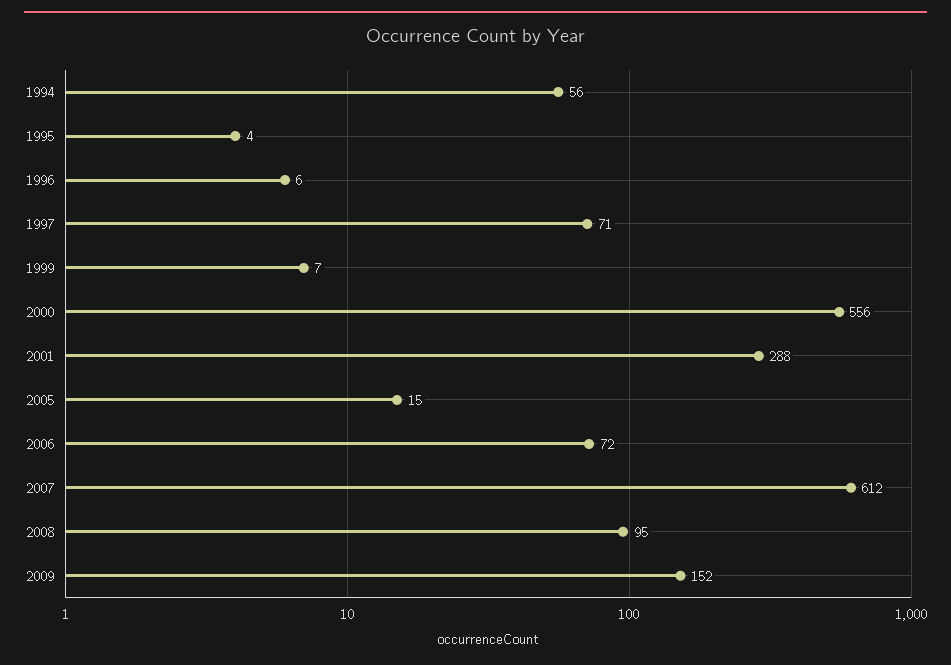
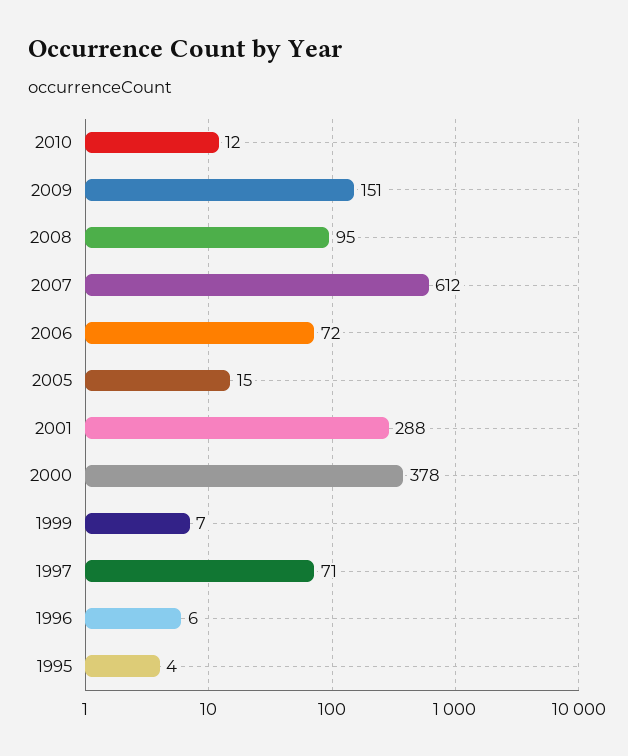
1994: 56 -> none
2000: 556 -> 378
2009: 152 -> 151
2010: none -> 12

